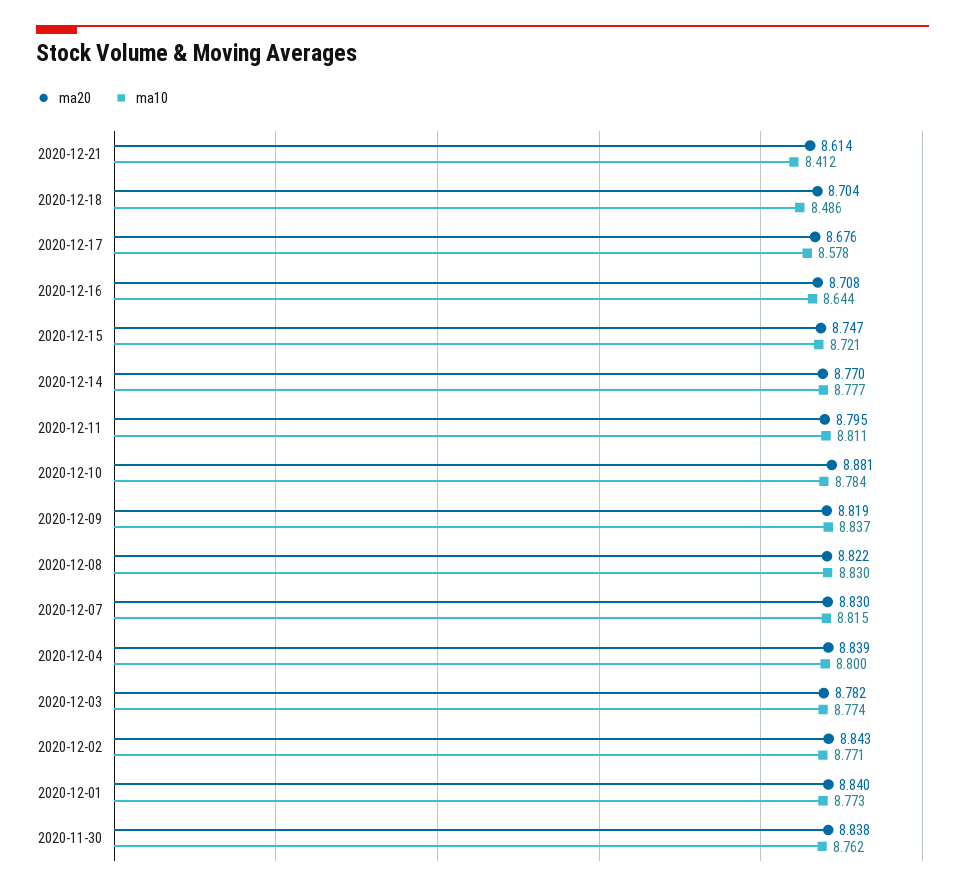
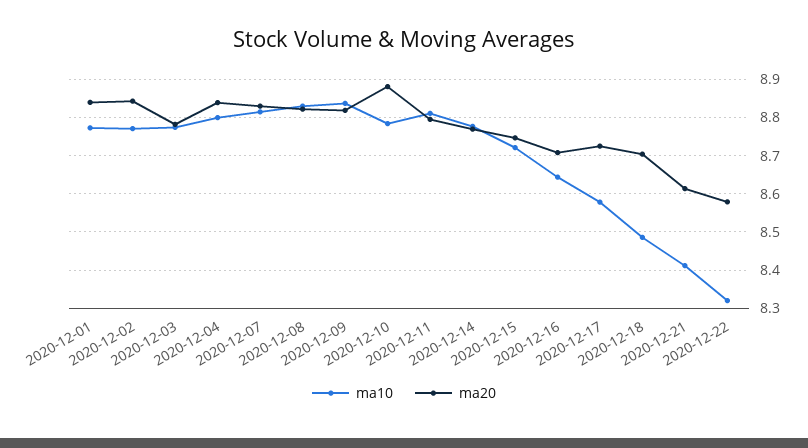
ma20, 2020-12-17: 8.676 -> 8.72
ma20, 2020-11-30: 8.838 -> none
ma10, 2020-11-30: 8.762 -> none
ma10, 2020-12-22: none -> 8.32
ma20, 2020-12-22: none -> 8.58

